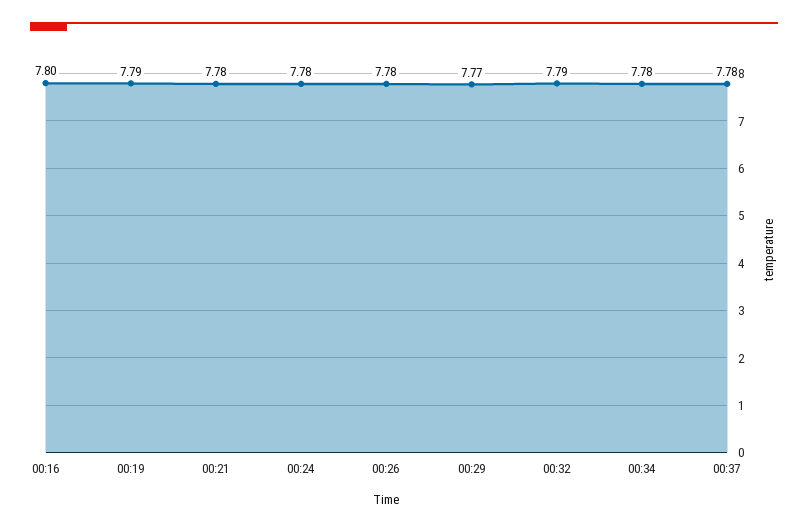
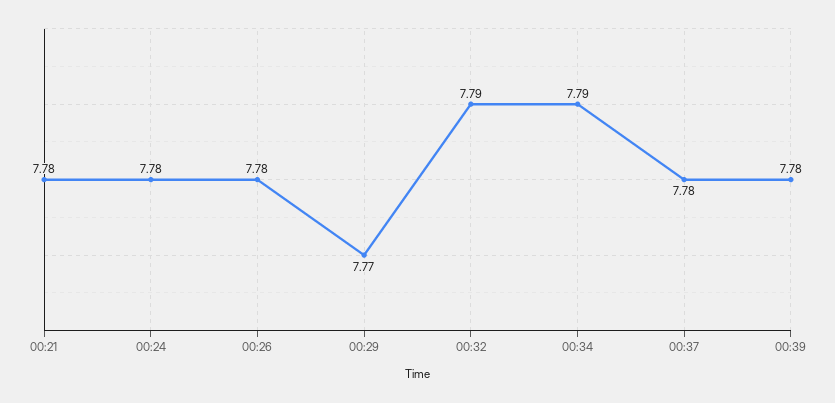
00:16: 7.8 -> none
00:19: 7.79 -> none
00:34: 7.78 -> 7.79
00:39: none -> 7.78

